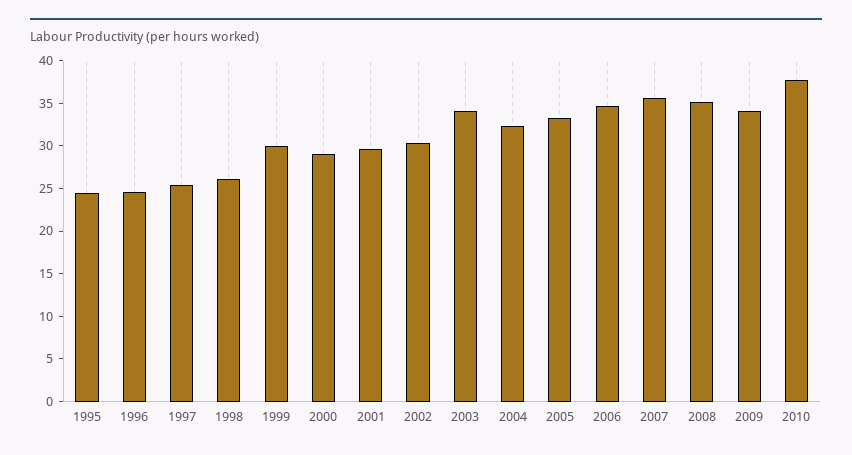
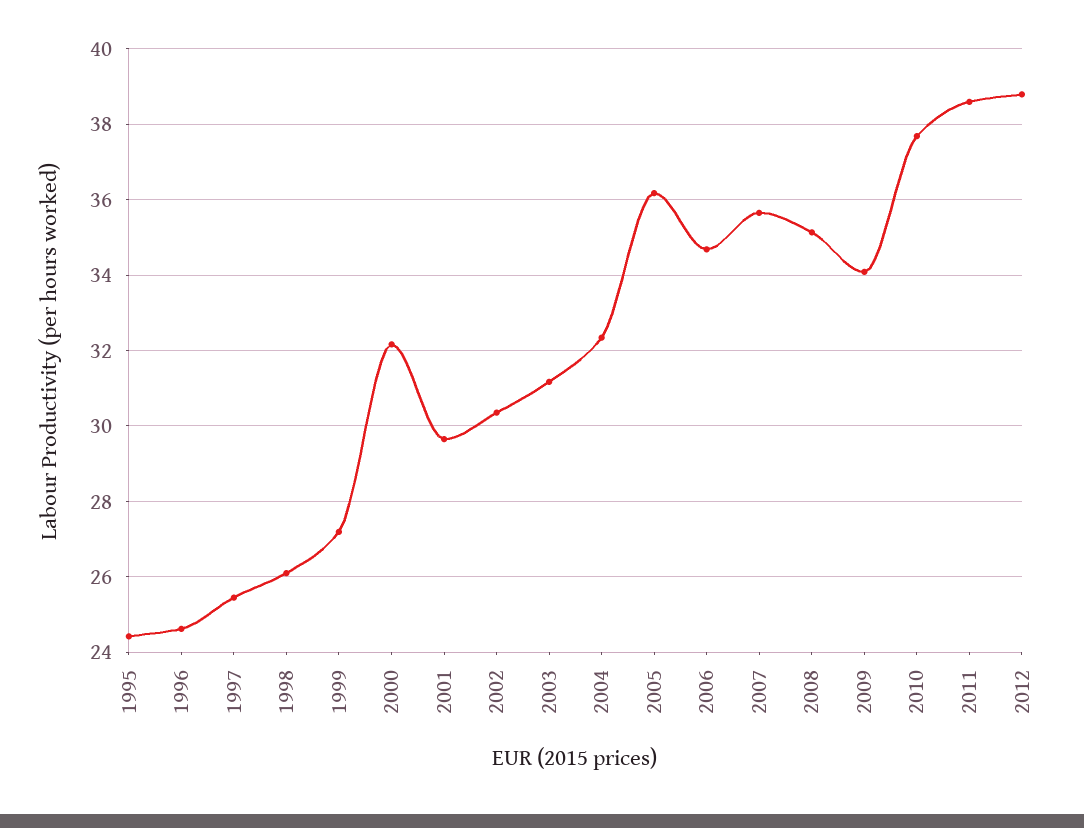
1999: 30 -> 27.2
2000: 29 -> 32.2
2003: 34 -> 31.2
2005: 33 -> 36.2
2011: none -> 38.6
2012: none -> 38.8

